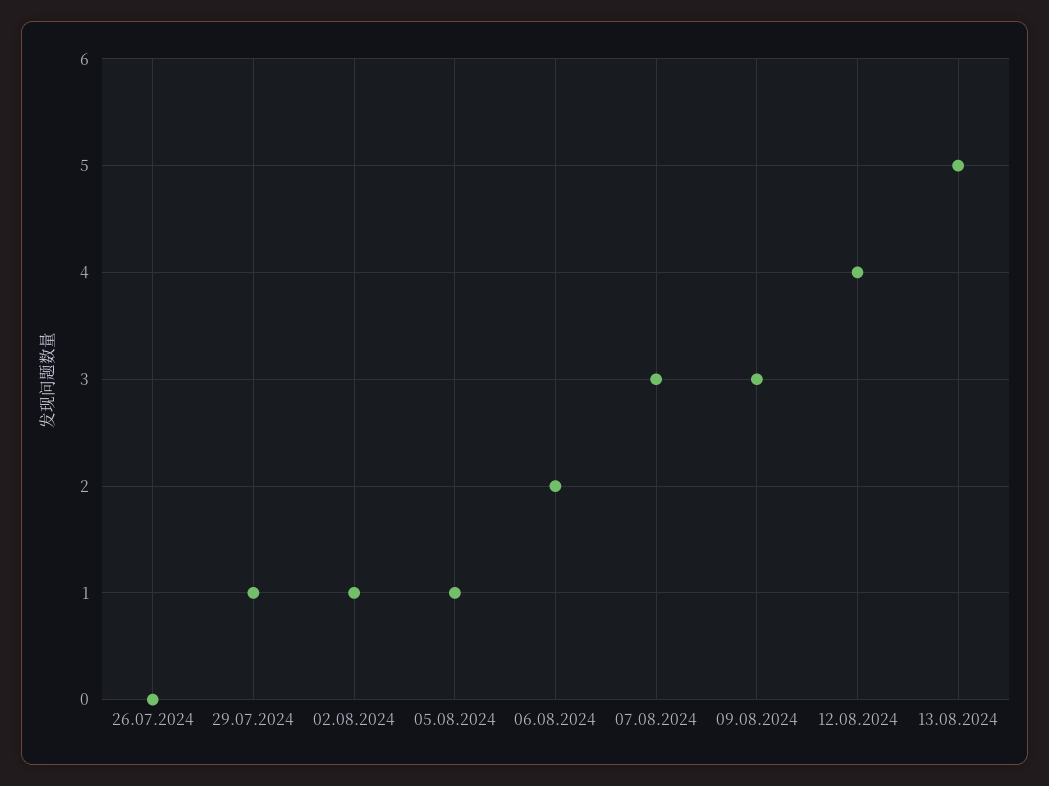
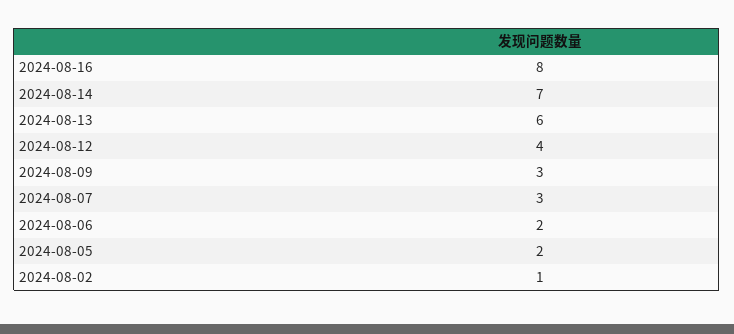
26.07.2024: 0 -> none
29.07.2024: 1 -> none
05.08.2024: 1 -> 2
13.08.2024: 5 -> 6
2024-08-16: none -> 8
2024-08-14: none -> 7

